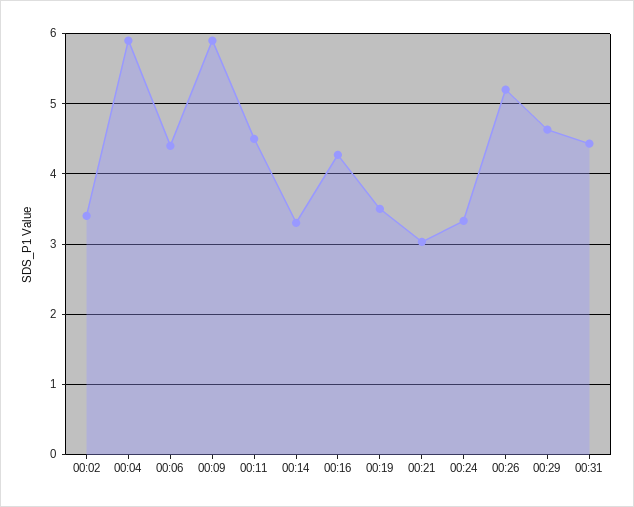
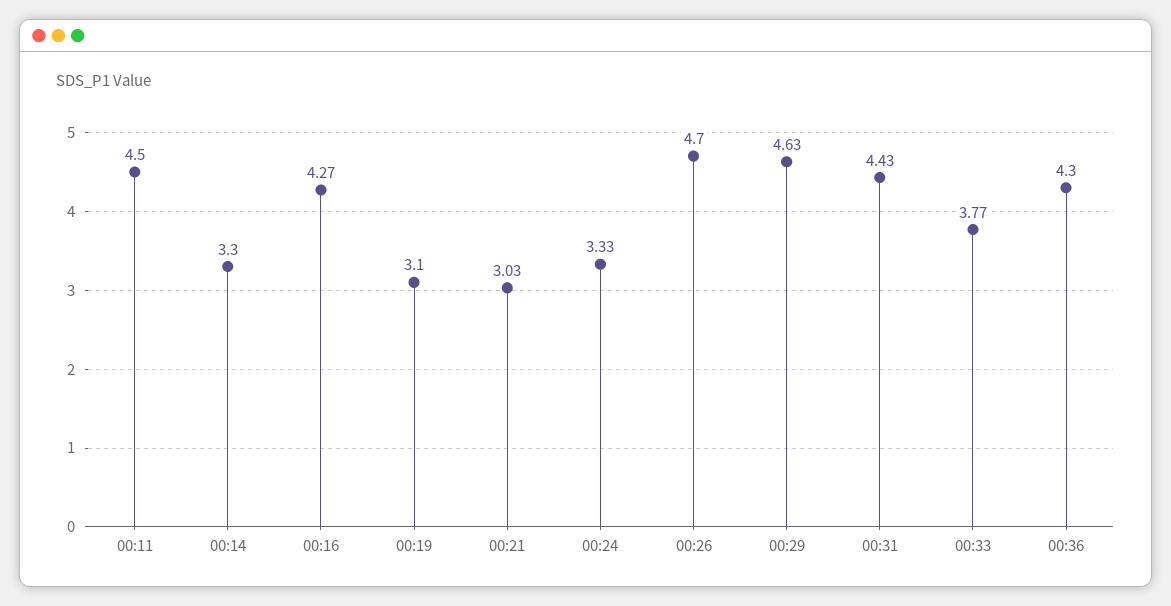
00:02: 3.4 -> none
00:04: 5.9 -> none
00:06: 4.4 -> none
00:09: 5.9 -> none
00:19: 3.5 -> 3.1
00:26: 5.2 -> 4.7
00:33: none -> 3.77
00:36: none -> 4.3

